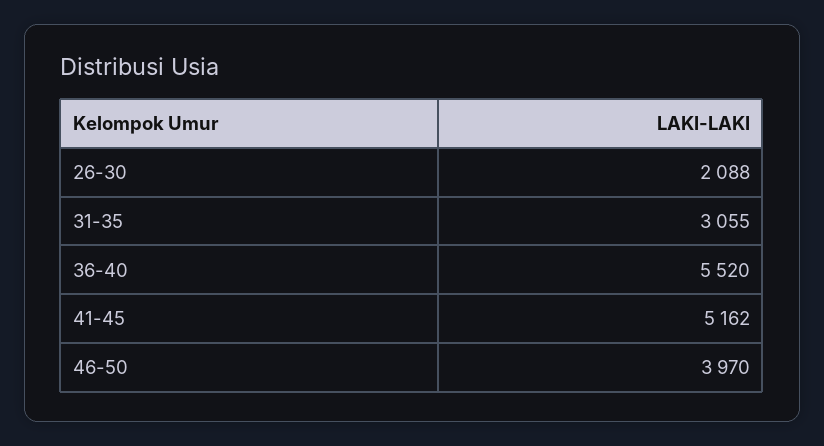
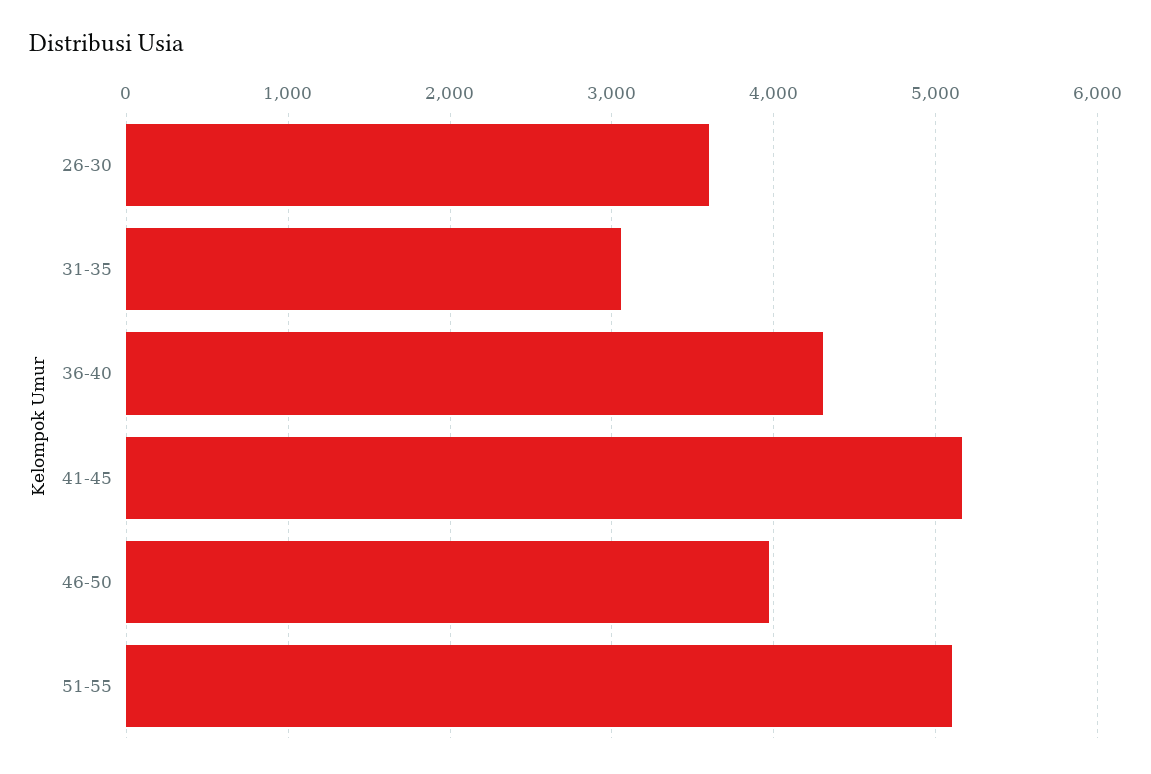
26-30: 2088 -> 3600
36-40: 5520 -> 4300
51-55: none -> 5100

